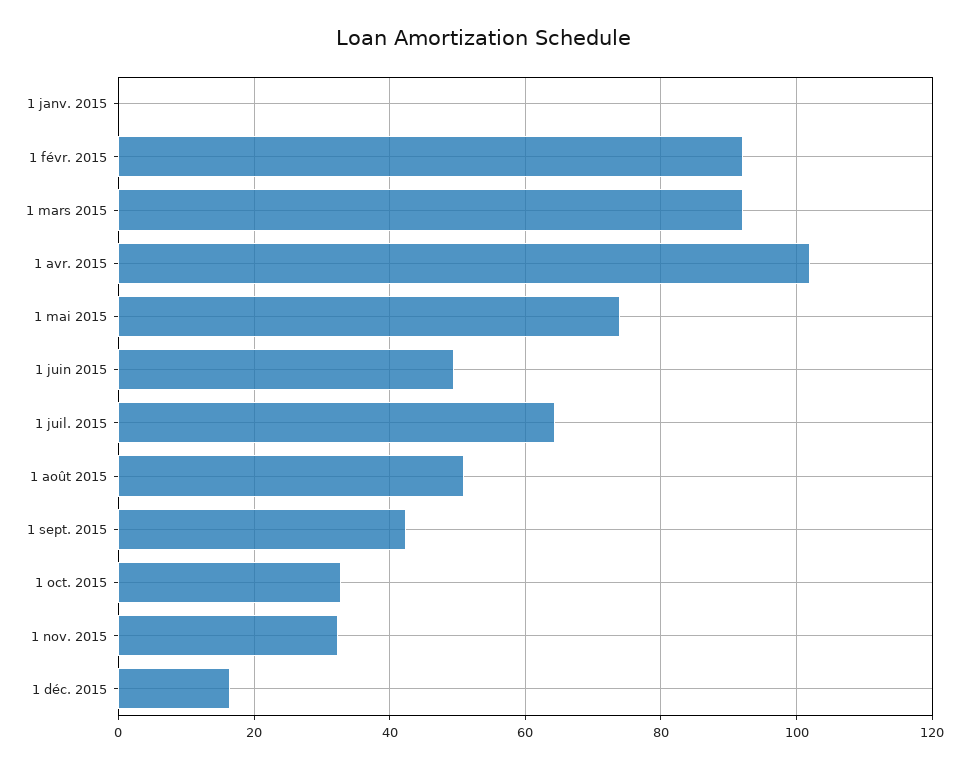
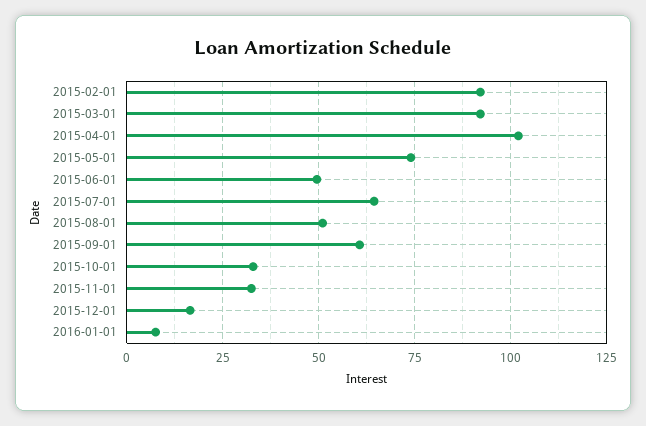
1 janv. 2015: 0 -> none
1 sept. 2015: 42 -> 60
2016-01-01: none -> 7.5

